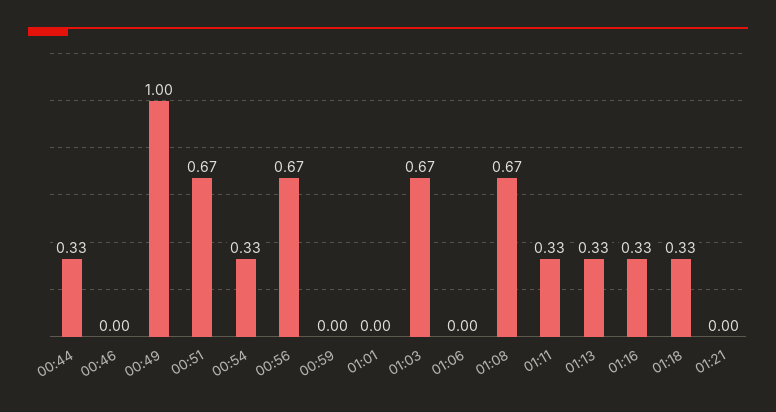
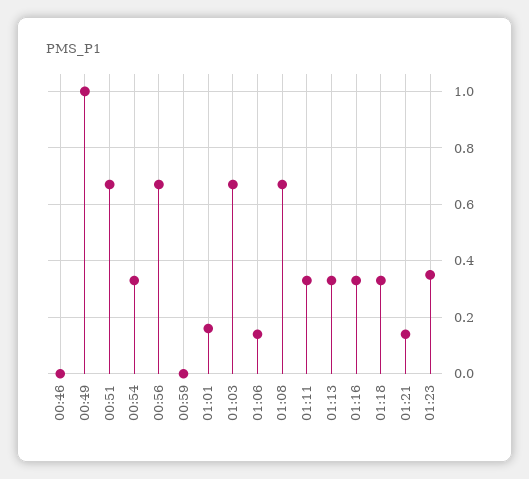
00:44: 0.33 -> none
01:01: 0 -> 0.15
01:06: 0 -> 0.15
01:21: 0 -> 0.15
01:23: none -> 0.35

